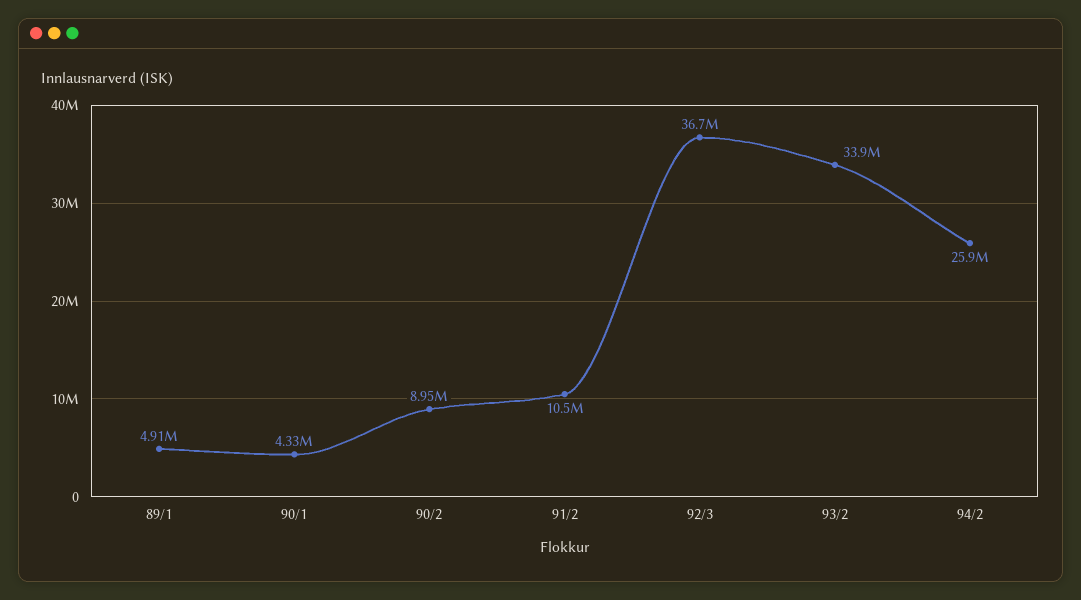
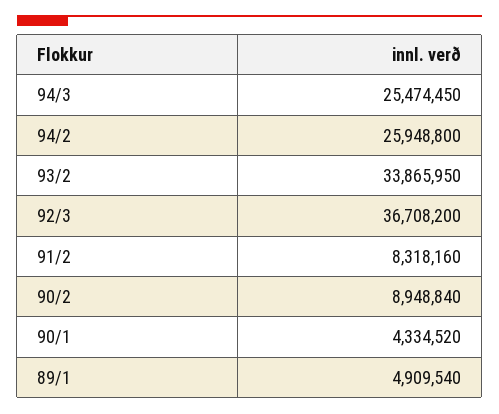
91/2: 10500000 -> 8318160
94/3: none -> 25474450

